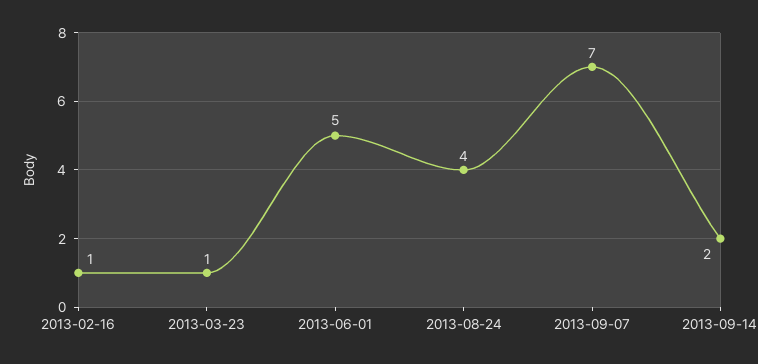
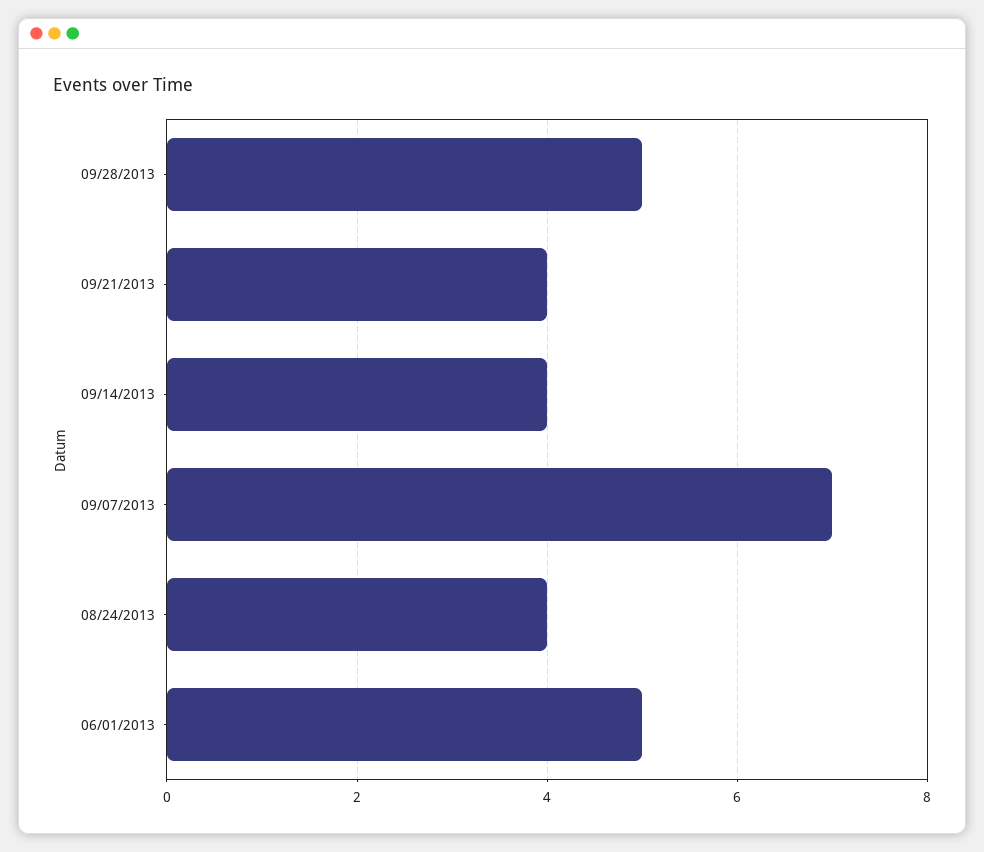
2013-02-16: 1 -> none
2013-03-23: 1 -> none
2013-09-14: 2 -> 4
09/28/2013: none -> 5
09/21/2013: none -> 4

